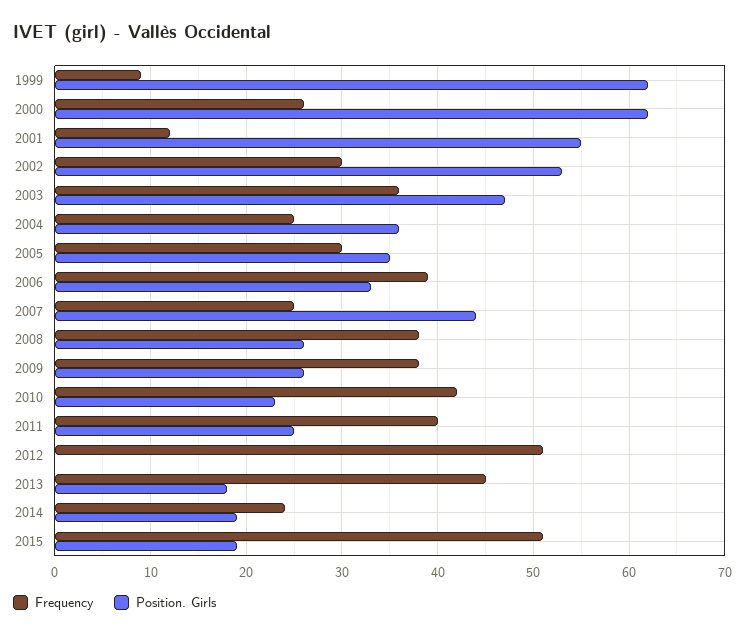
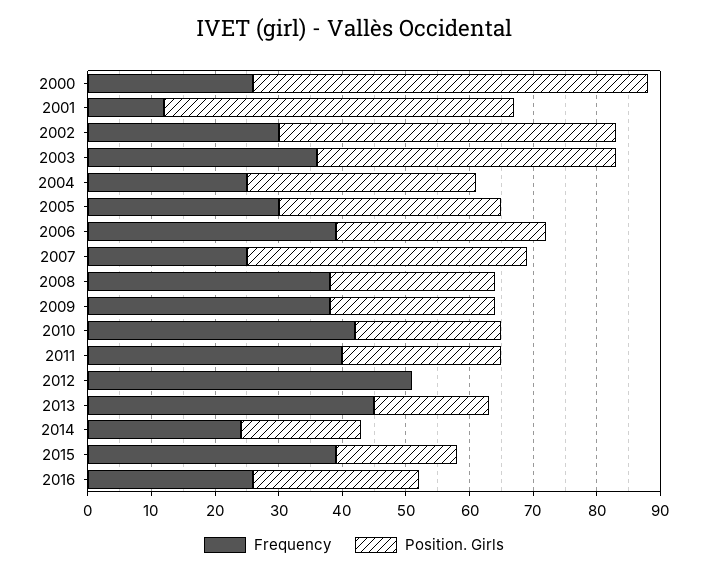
Frequency, 1999: 9 -> none
Position. Girls, 1999: 62 -> none
Frequency, 2015: 51 -> 40
Frequency, 2016: none -> 25
Position. Girls, 2016: none -> 25

